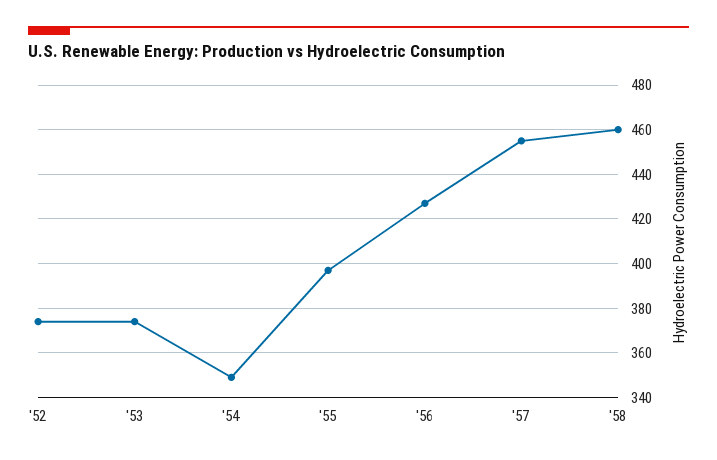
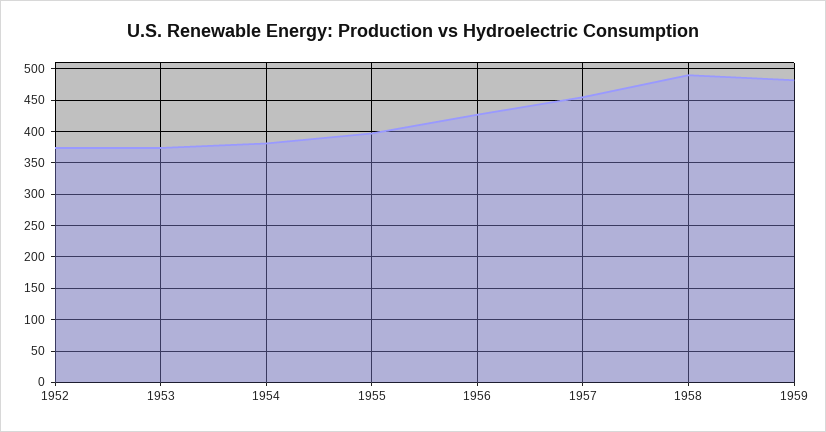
'54: 350 -> 380
'58: 460 -> 490
1959: none -> 480

